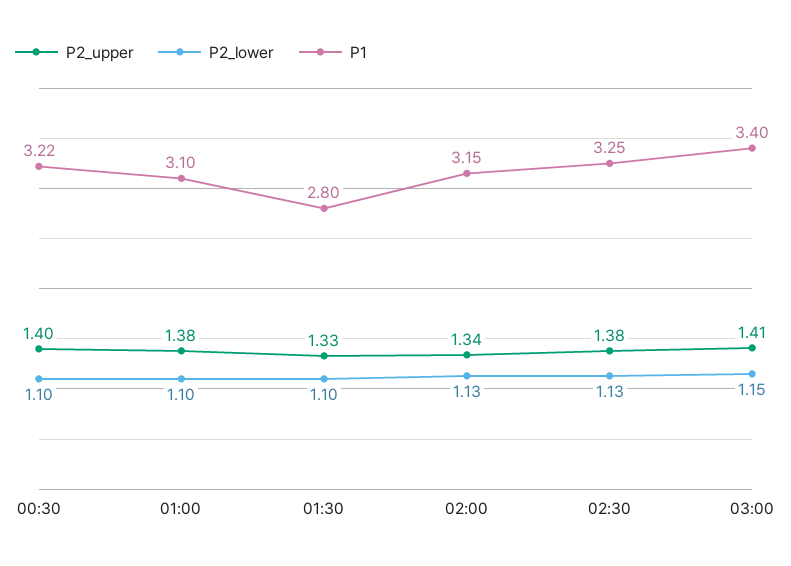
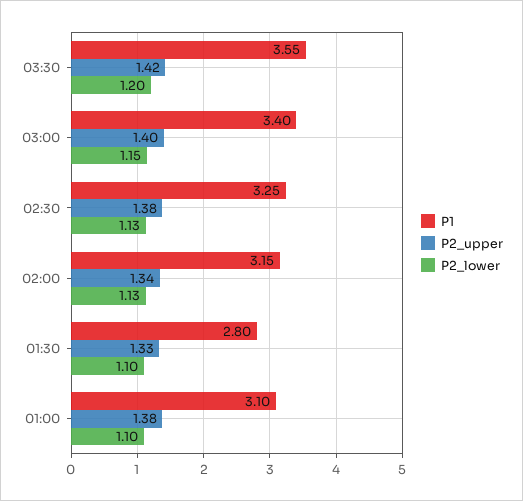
P2_upper, 00:30: 1.4 -> none
P2_lower, 00:30: 1.1 -> none
P1, 00:30: 3.22 -> none
P2_upper, 03:00: 1.41 -> 1.4
P1, 03:30: none -> 3.55
P2_upper, 03:30: none -> 1.42
P2_lower, 03:30: none -> 1.2

